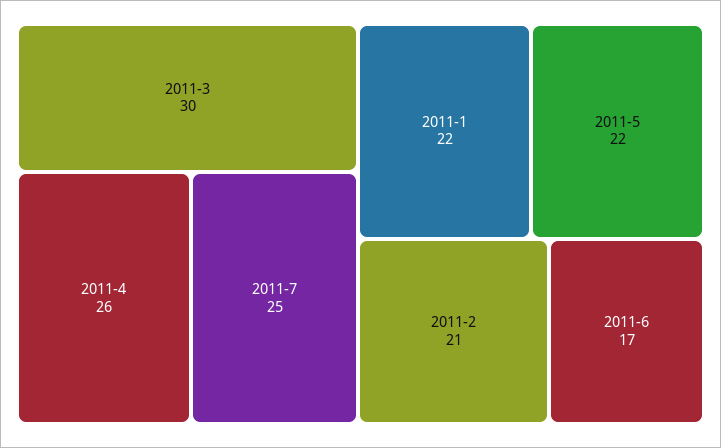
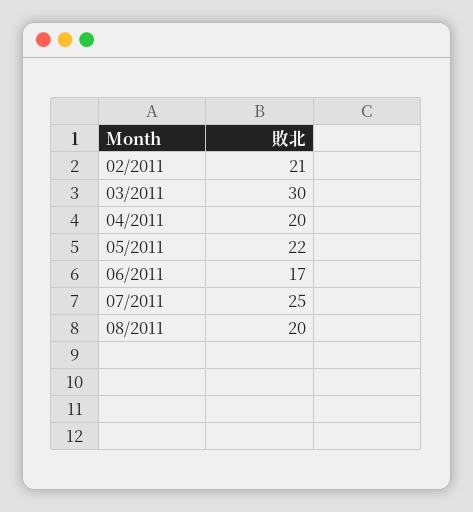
2011-4: 26 -> 20
2011-1: 22 -> none
08/2011: none -> 20

